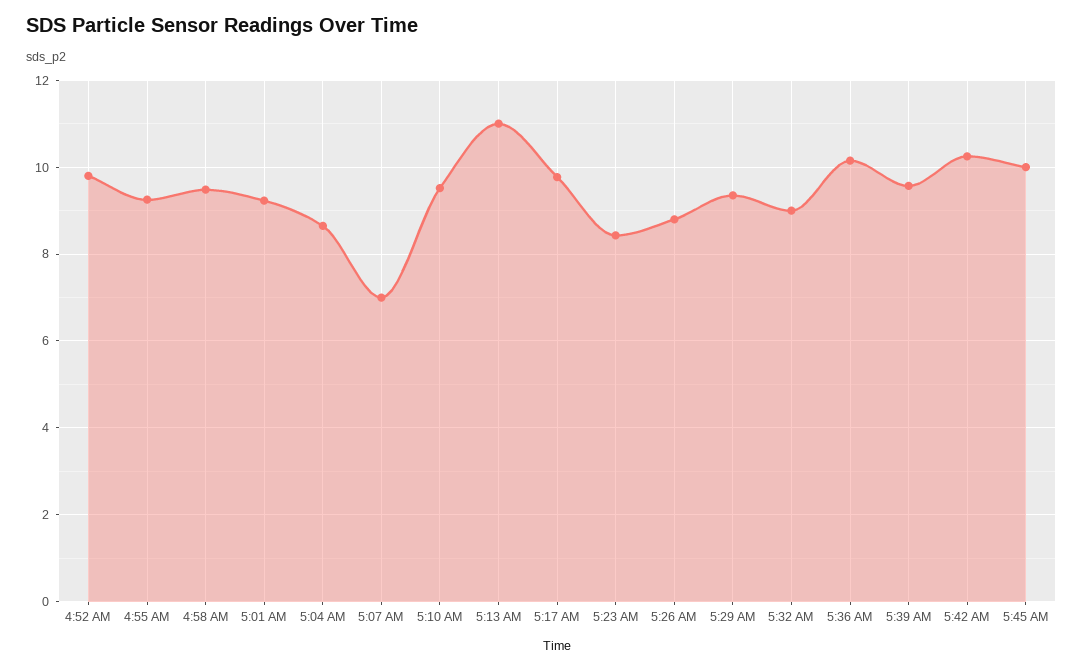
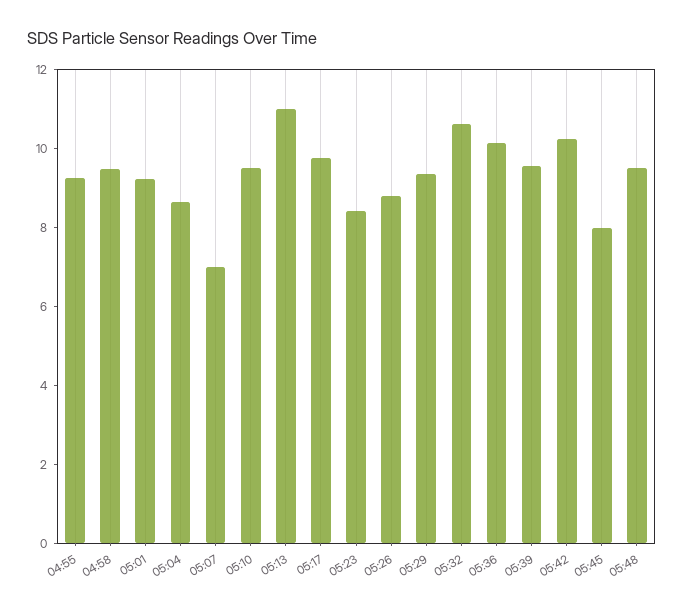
4:52 AM: 9.8 -> none
5:32 AM: 9 -> 10.5
5:45 AM: 10 -> 8
05:48: none -> 9.5

